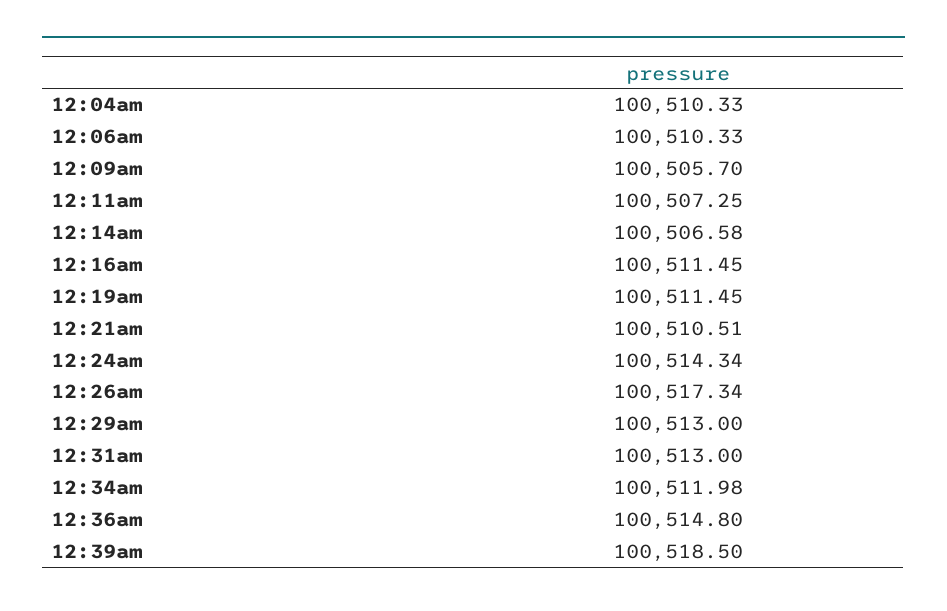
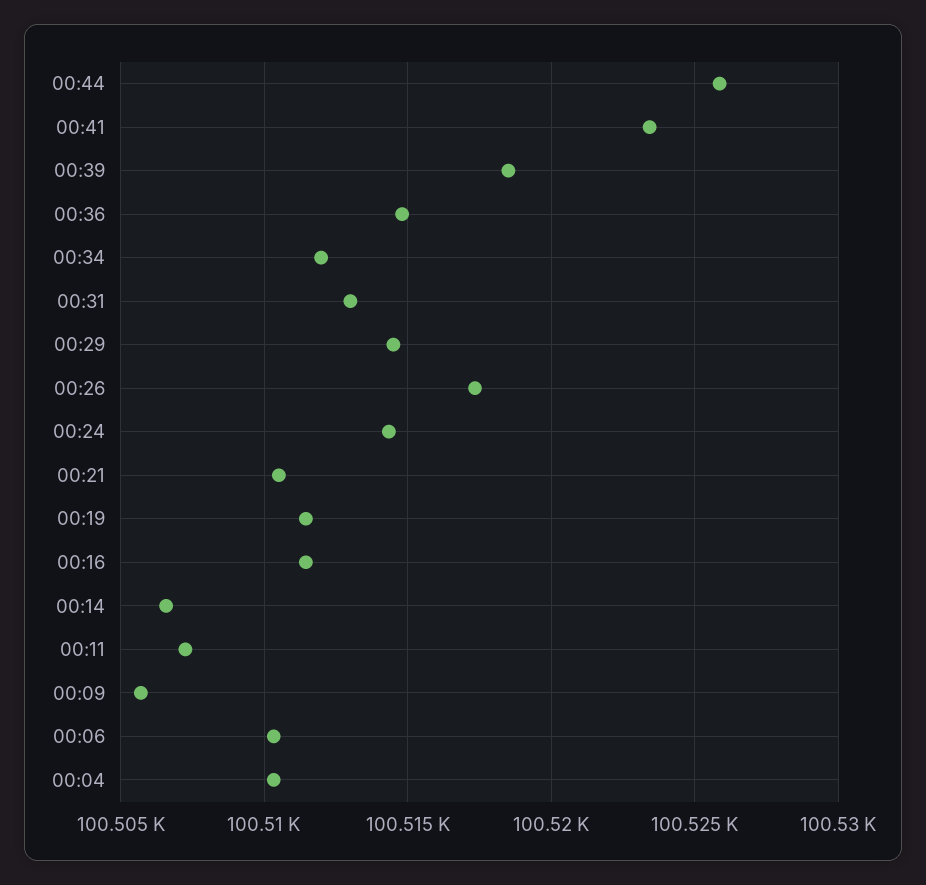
12:29am: 100513 -> 100514.5
00:44: none -> 100526
00:41: none -> 100523.5

